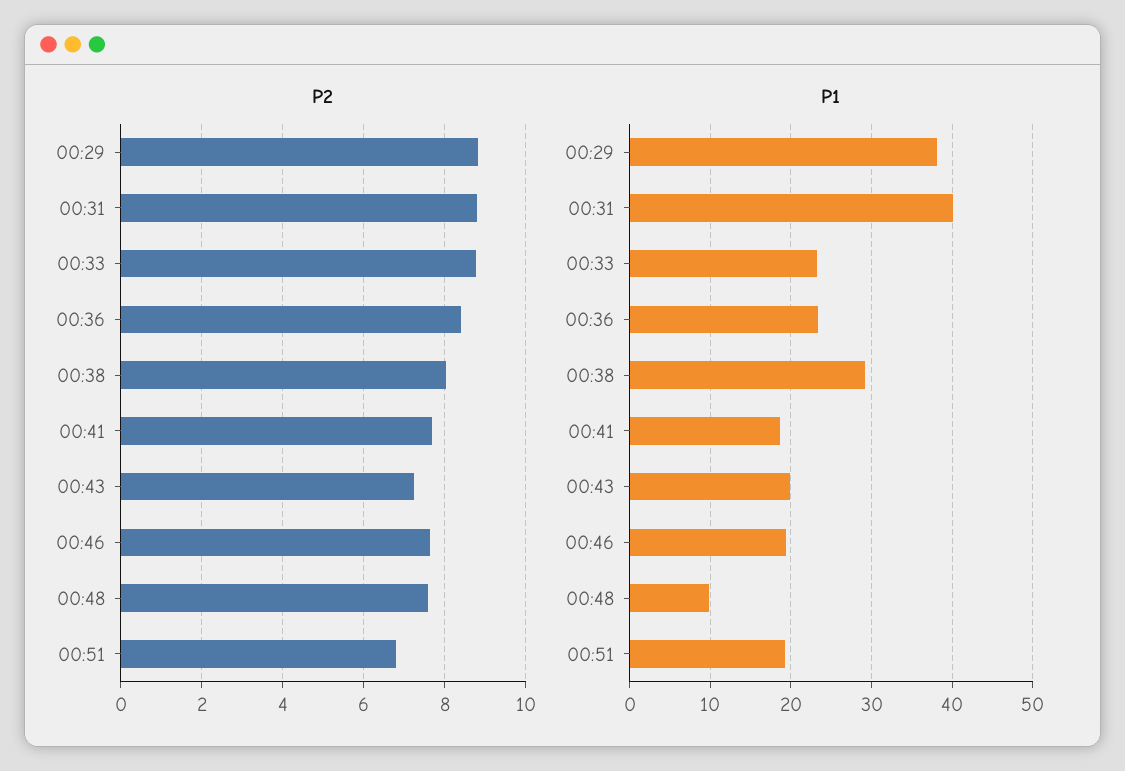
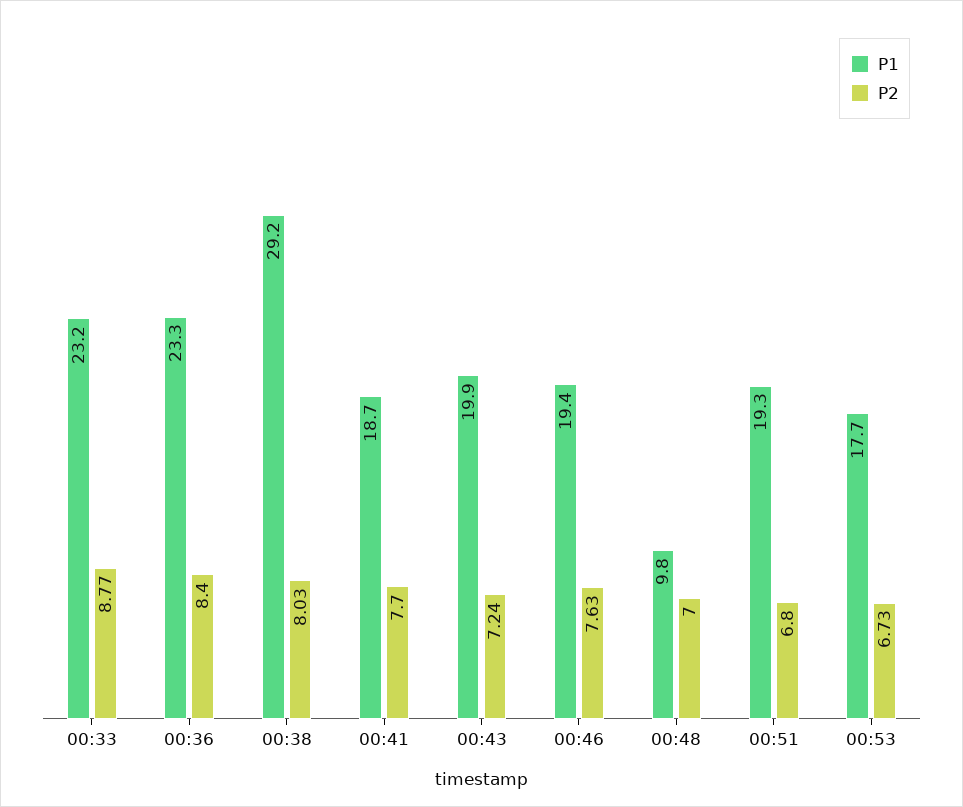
P2, 00:29: 8.8 -> none
P2, 00:31: 8.8 -> none
P2, 00:48: 7.6 -> 7
P1, 00:29: 38 -> none
P1, 00:31: 40 -> none
P1, 00:53: none -> 17.7
P2, 00:53: none -> 6.73

